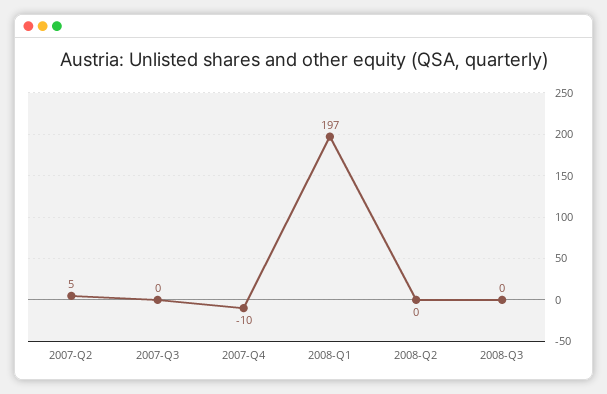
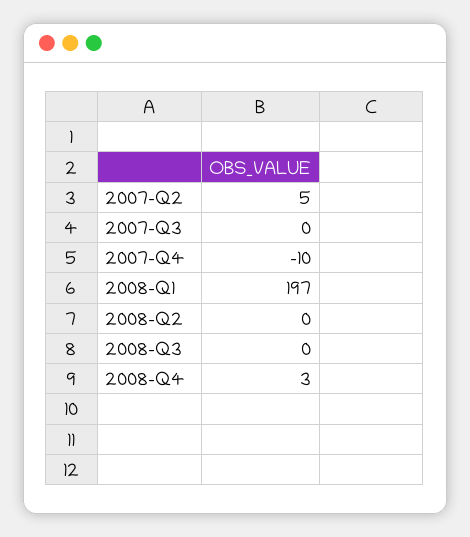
2008-Q4: none -> 3

